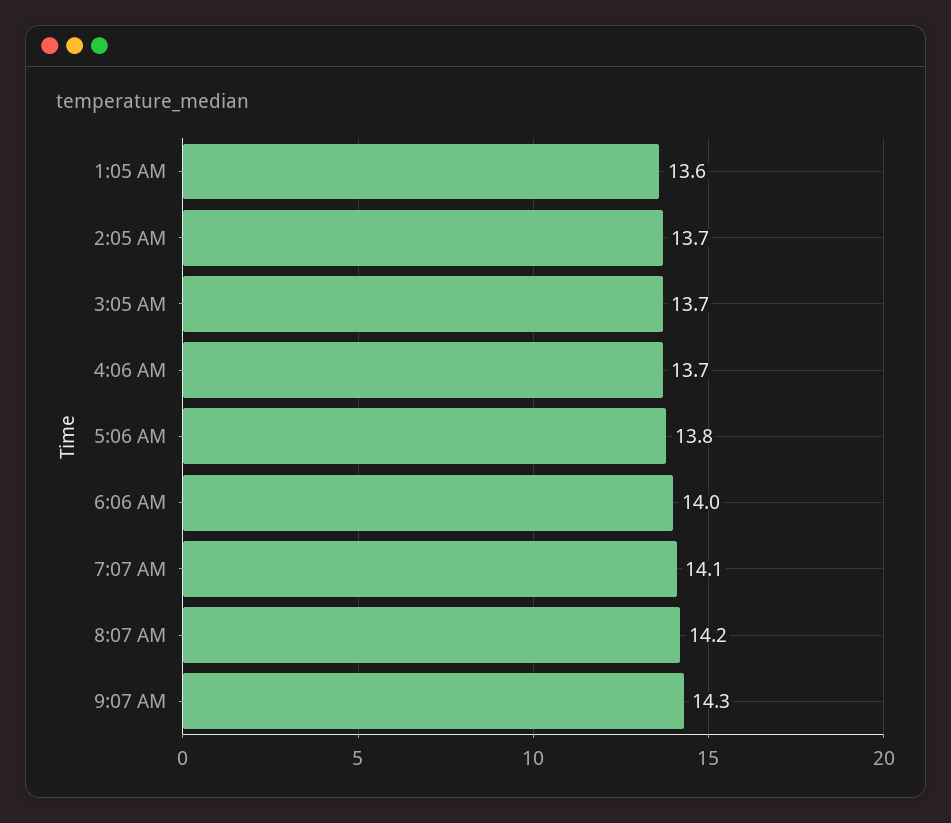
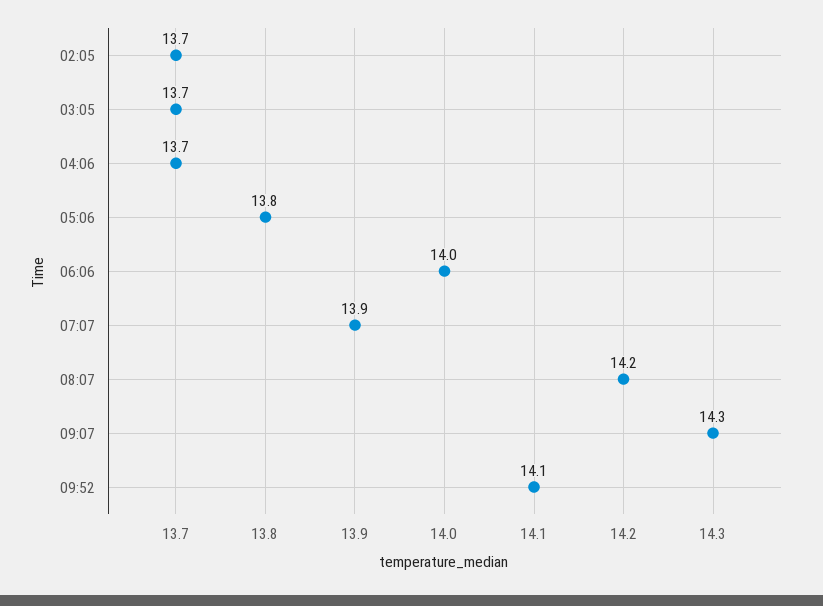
1:05 AM: 13.6 -> none
7:07 AM: 14.1 -> 13.9
09:52: none -> 14.1

